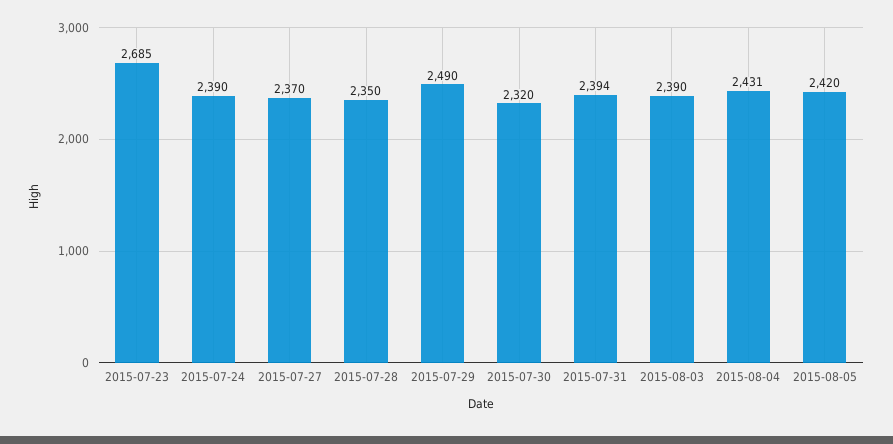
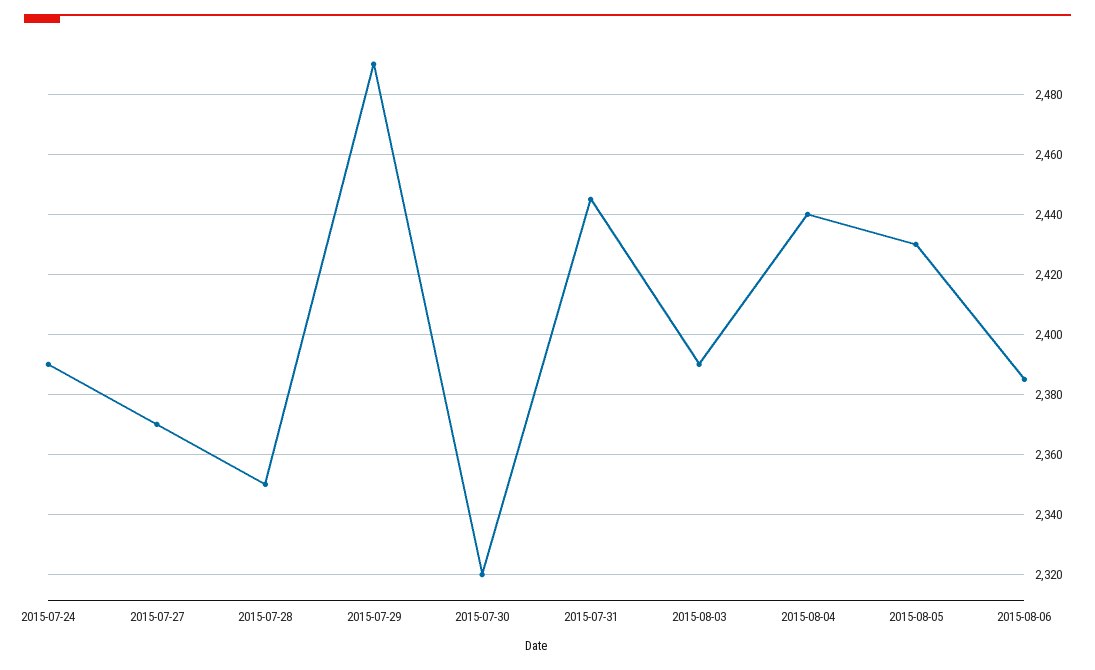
2015-07-23: 2685 -> none
2015-07-31: 2394 -> 2445
2015-08-04: 2431 -> 2440
2015-08-05: 2420 -> 2430
2015-08-06: none -> 2385

